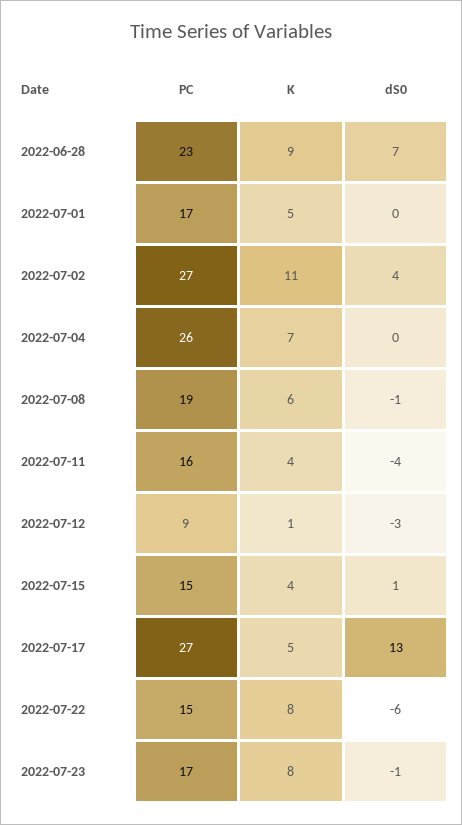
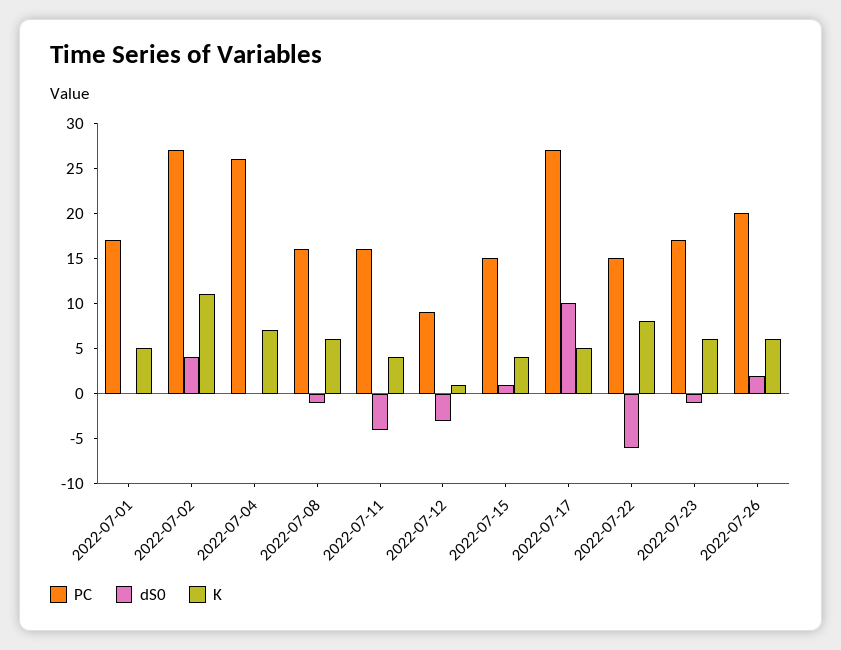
PC, 2022-06-28: 23 -> none
K, 2022-06-28: 9 -> none
dS0, 2022-06-28: 7 -> none
PC, 2022-07-08: 19 -> 16
dS0, 2022-07-17: 13 -> 10
K, 2022-07-23: 8 -> 6
PC, 2022-07-26: none -> 20
dS0, 2022-07-26: none -> 2
K, 2022-07-26: none -> 6

